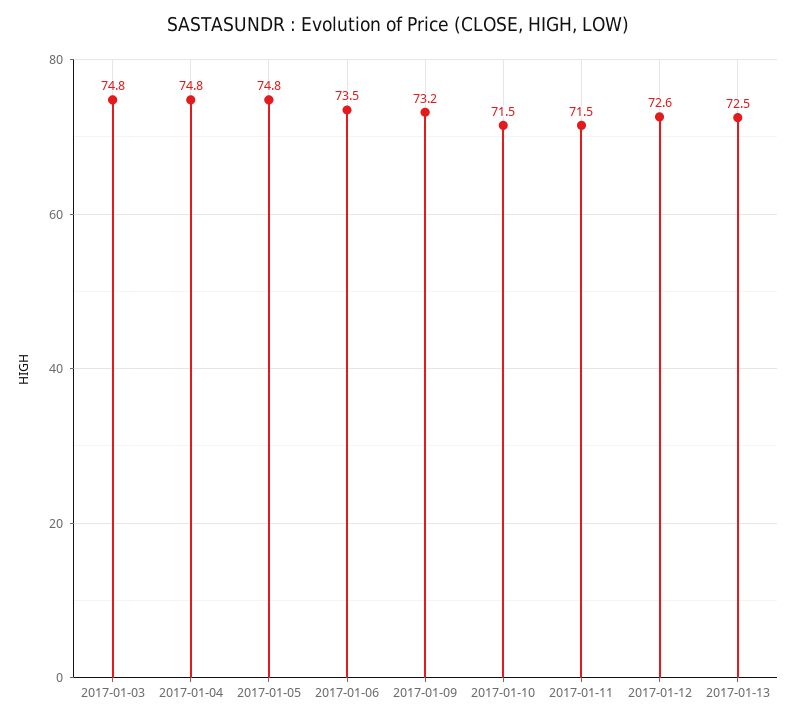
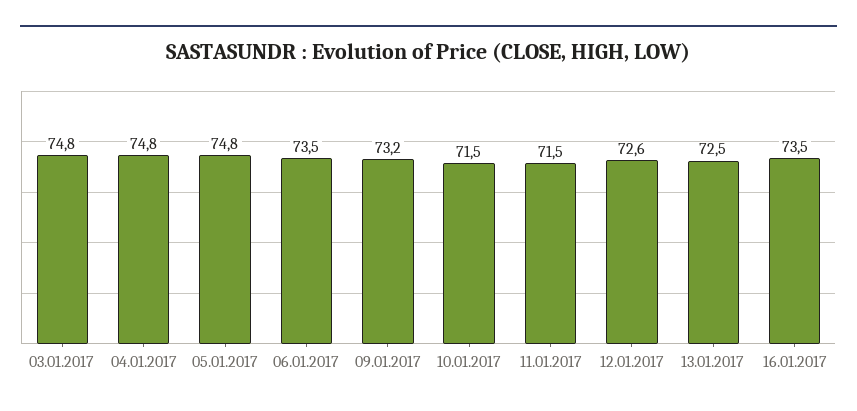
16.01.2017: none -> 73.5

